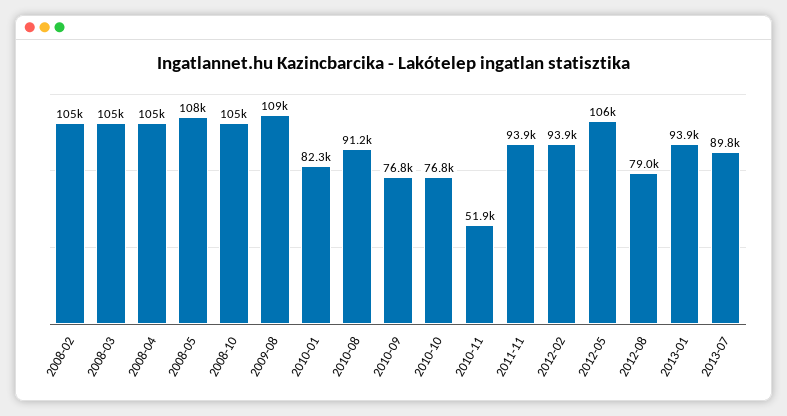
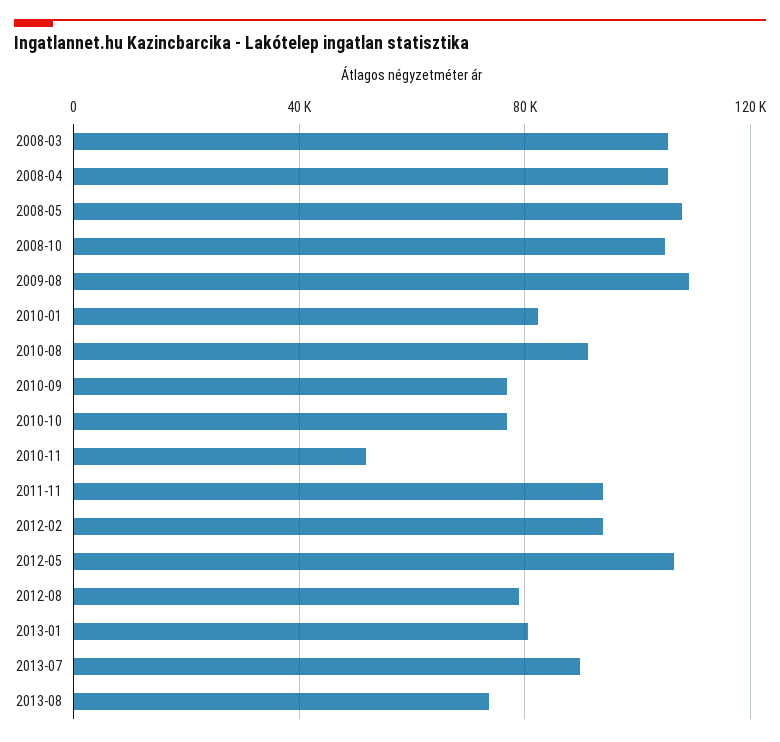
2008-02: 105000 -> none
2013-01: 93900 -> 80000
2013-08: none -> 75000

